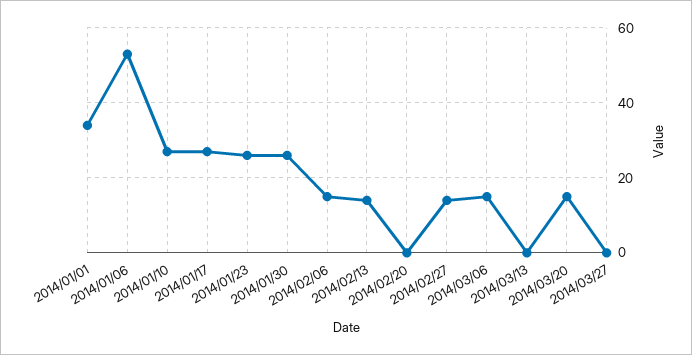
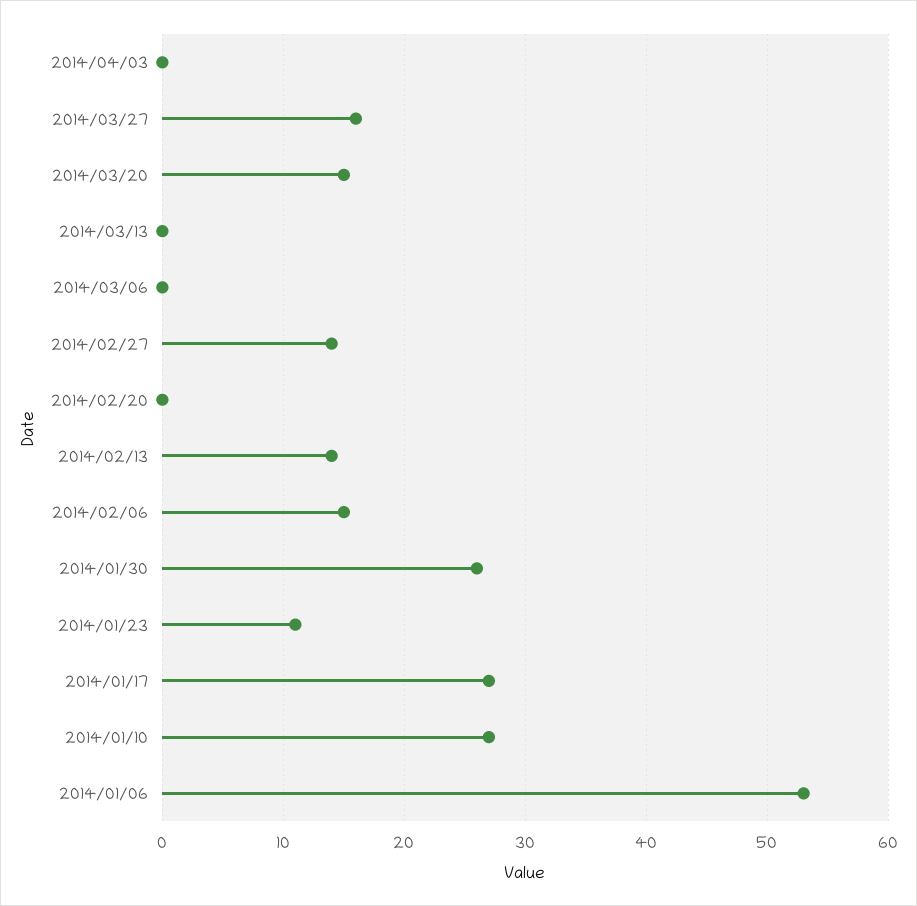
2014/01/01: 35 -> none
2014/01/23: 25 -> 11
2014/03/06: 15 -> 0
2014/03/27: 0 -> 16
2014/04/03: none -> 0

